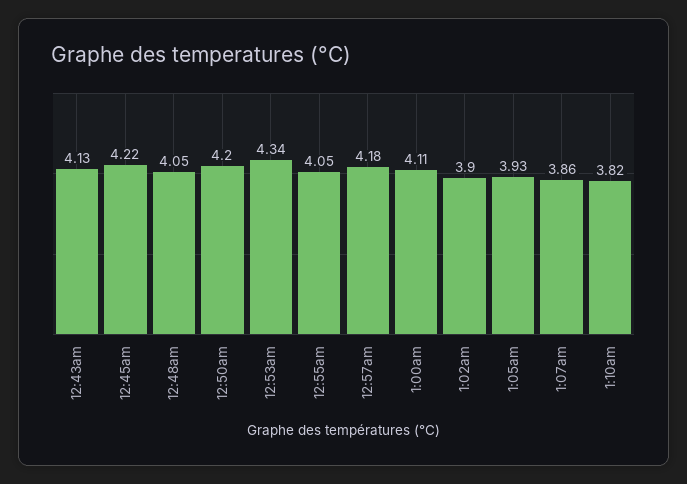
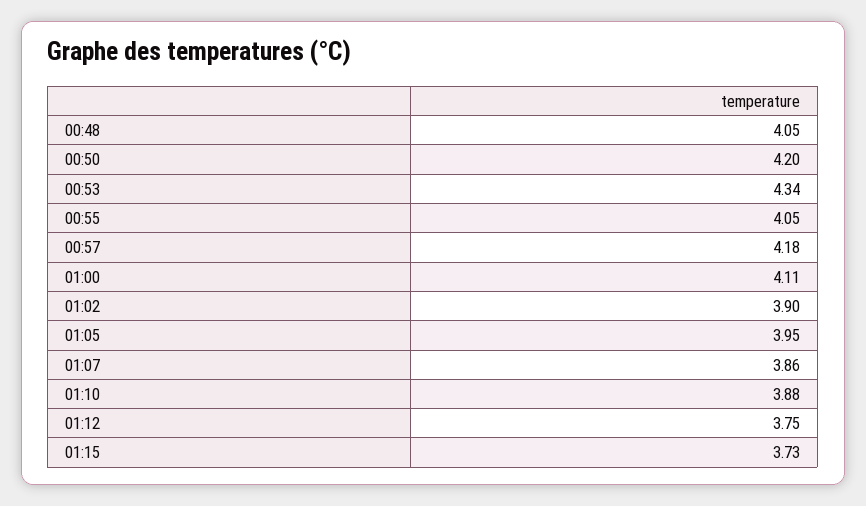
12:43am: 4.13 -> none
12:45am: 4.22 -> none
1:05am: 3.93 -> 3.95
1:10am: 3.82 -> 3.88
01:12: none -> 3.75
01:15: none -> 3.73

